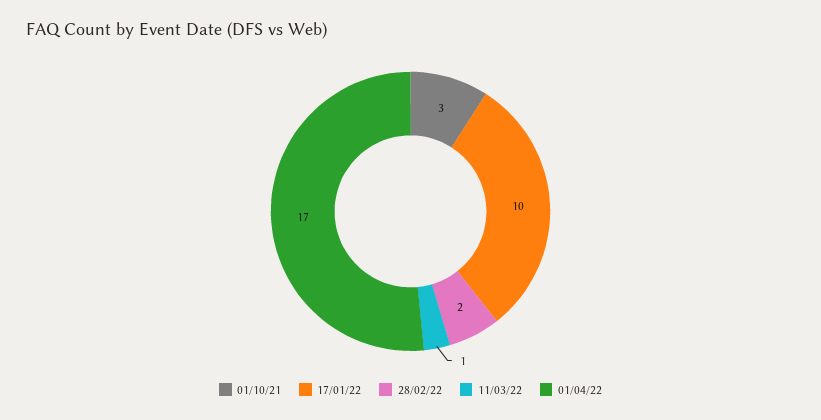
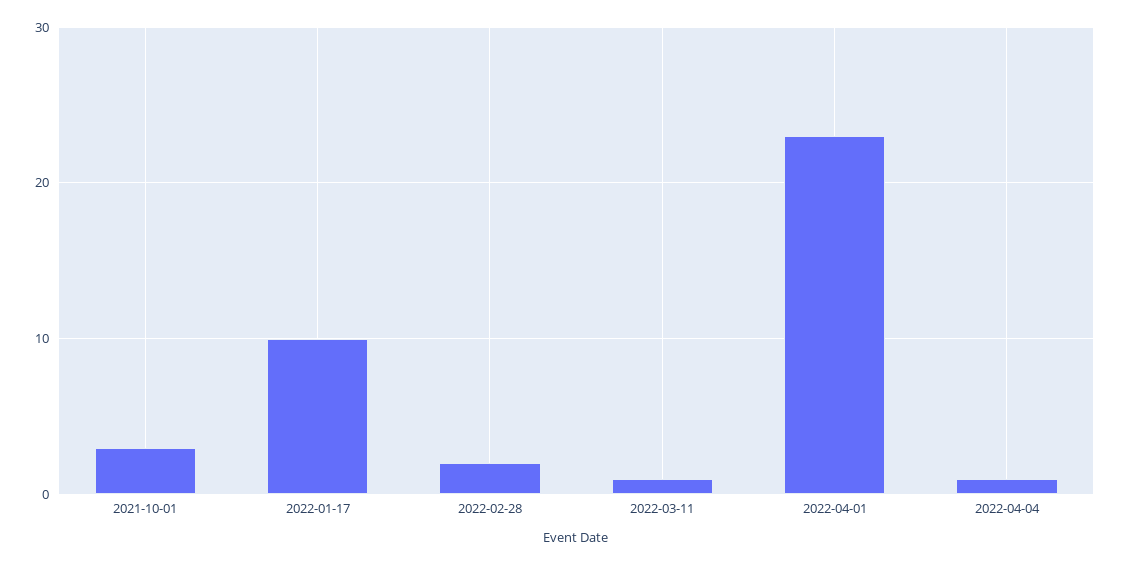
01/04/22: 17 -> 23
2022-04-04: none -> 1

